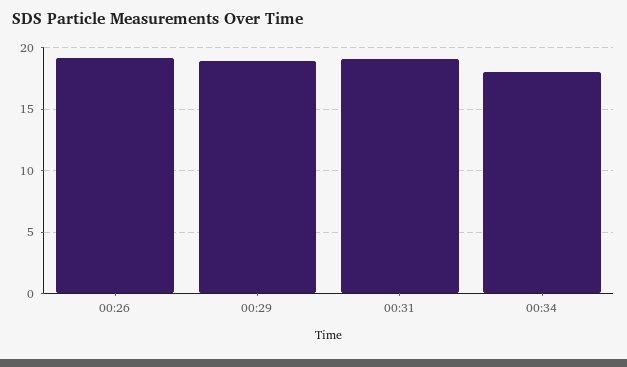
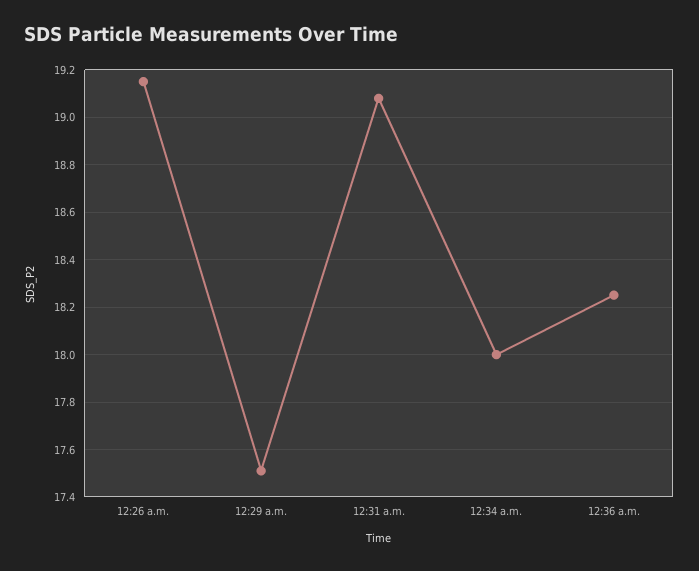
00:29: 19 -> 17.5
12:36 a.m.: none -> 18.25

